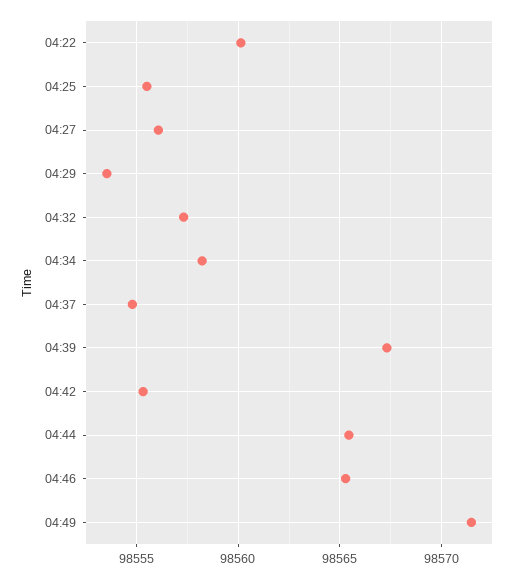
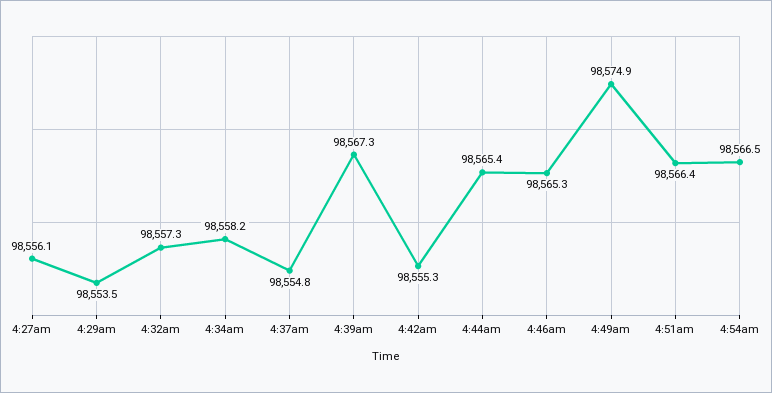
04:22: 98560 -> none
04:25: 98555.5 -> none
04:49: 98571.5 -> 98574.9
4:51am: none -> 98566.4
4:54am: none -> 98566.5

